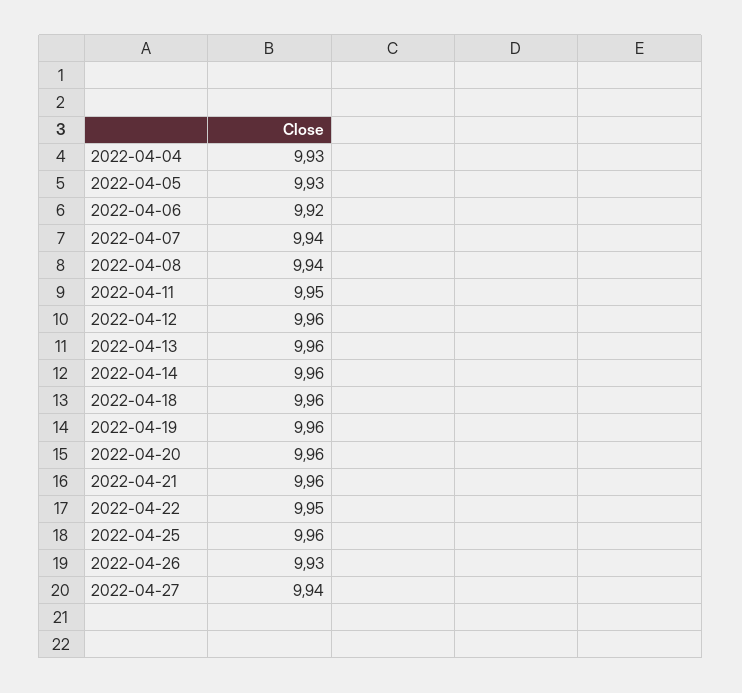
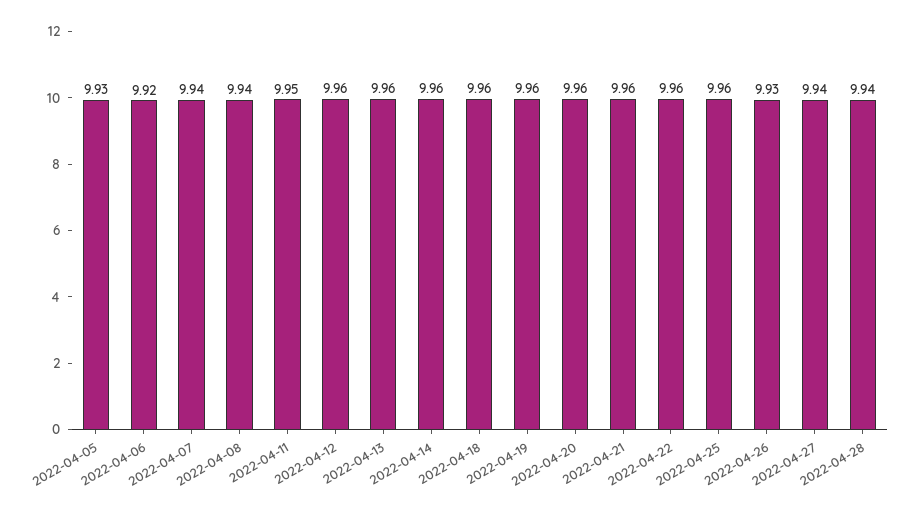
2022-04-04: 9.93 -> none
2022-04-22: 9.95 -> 9.96
2022-04-28: none -> 9.94

